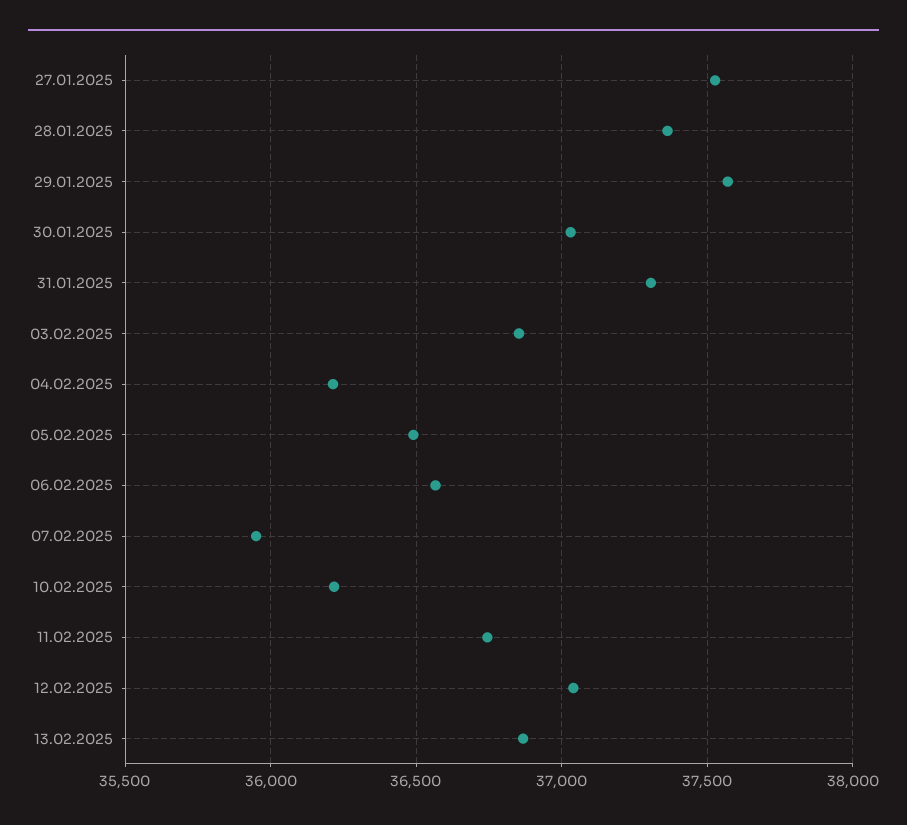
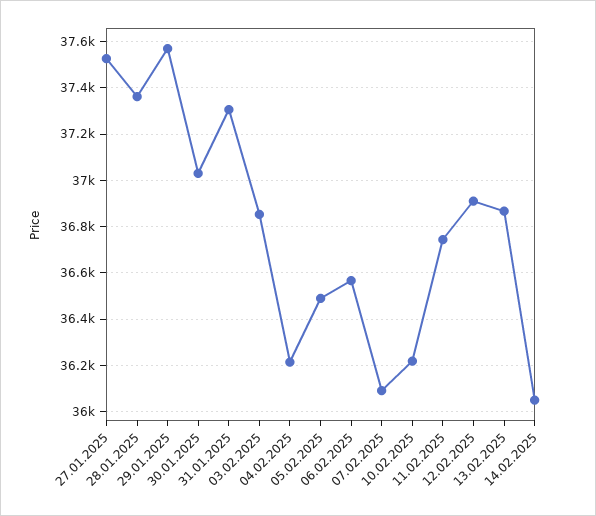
07.02.2025: 35950 -> 36100
12.02.2025: 37050 -> 36900
14.02.2025: none -> 36050

